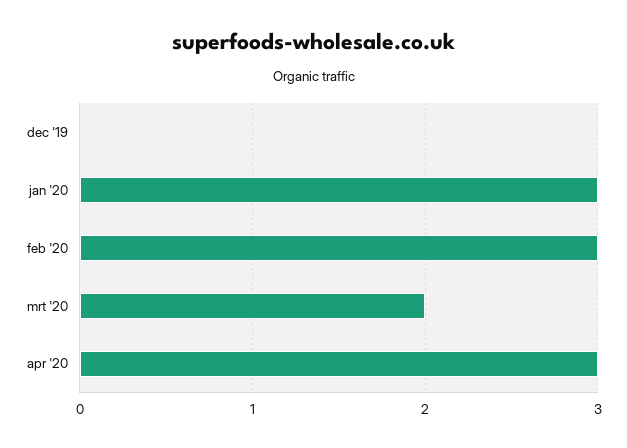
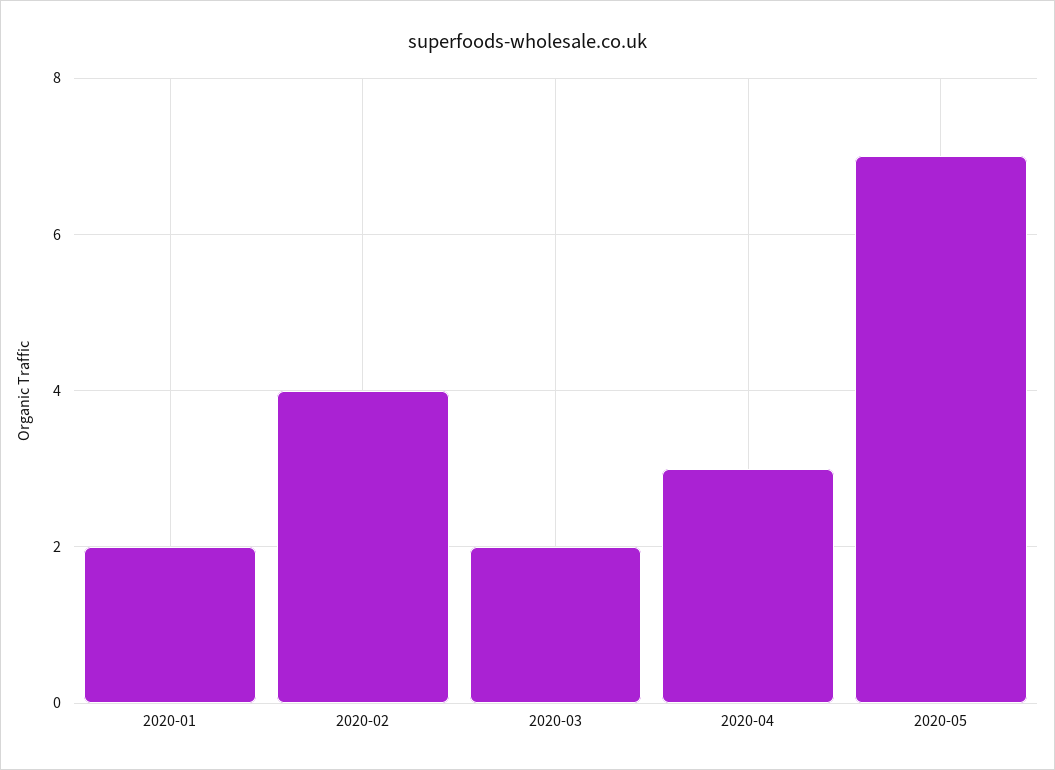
dec '19: 0 -> none
jan '20: 3 -> 2
feb '20: 3 -> 4
2020-05: none -> 7

